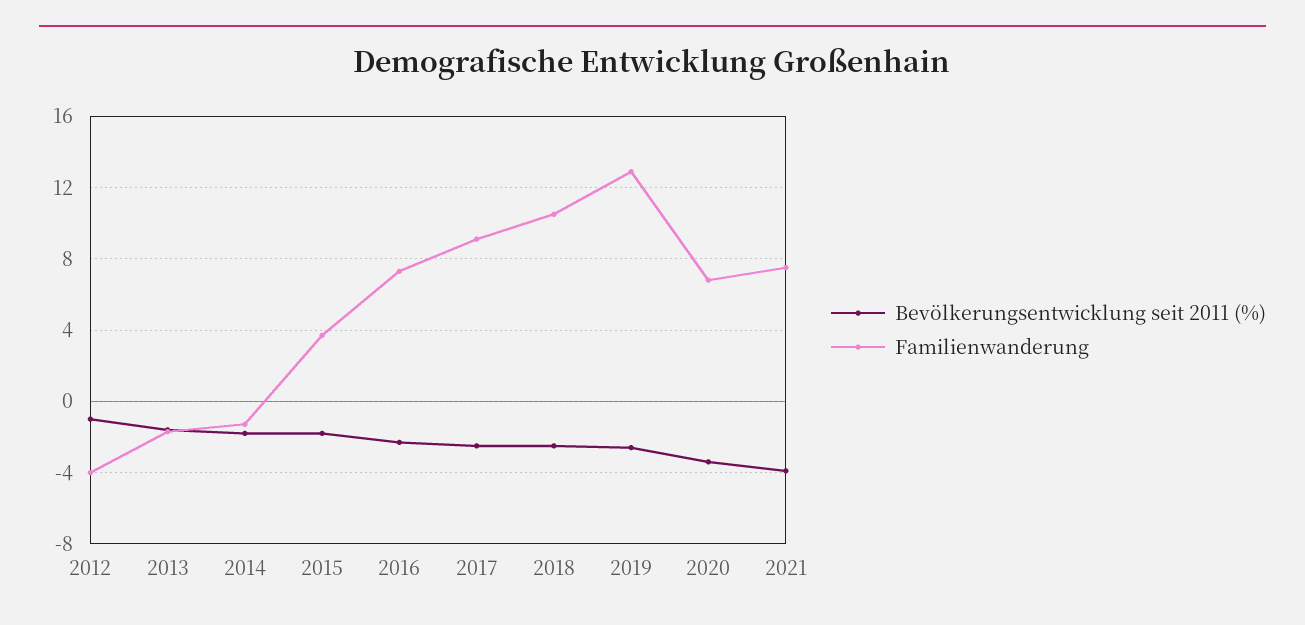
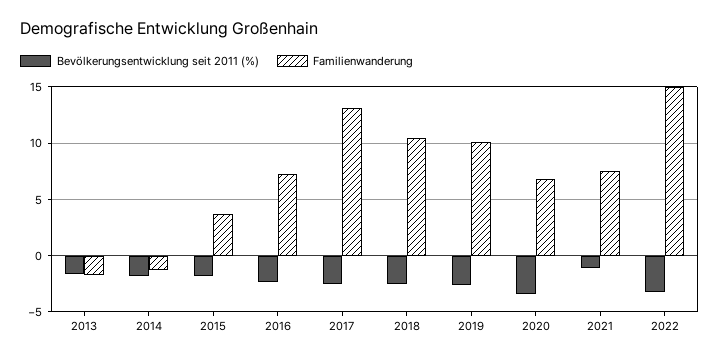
Bevölkerungsentwicklung seit 2011 (%), 2012: -1 -> none
Familienwanderung, 2012: -4 -> none
Familienwanderung, 2017: 9 -> 13
Familienwanderung, 2019: 13 -> 10
Bevölkerungsentwicklung seit 2011 (%), 2021: -4 -> -1
Bevölkerungsentwicklung seit 2011 (%), 2022: none -> -3
Familienwanderung, 2022: none -> 15

